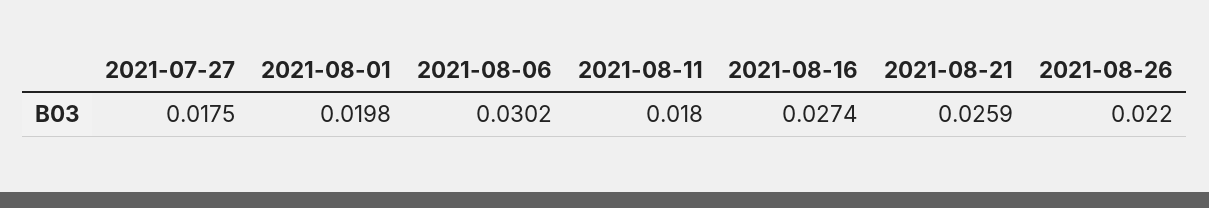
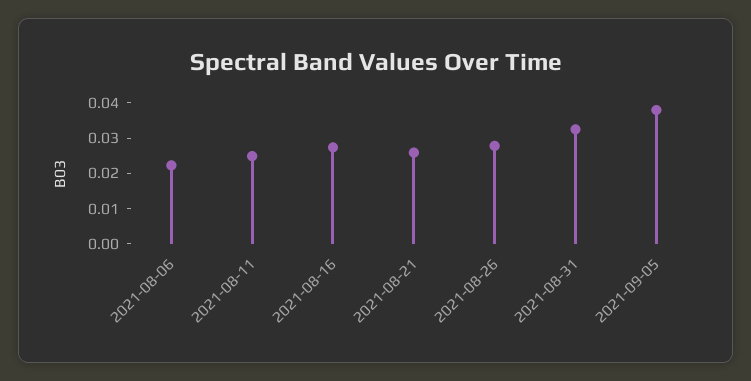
2021-07-27: 0.0175 -> none
2021-08-01: 0.0198 -> none
2021-08-06: 0.0302 -> 0.0225
2021-08-11: 0.018 -> 0.025
2021-08-26: 0.022 -> 0.0275
2021-08-31: none -> 0.0325
2021-09-05: none -> 0.0375

